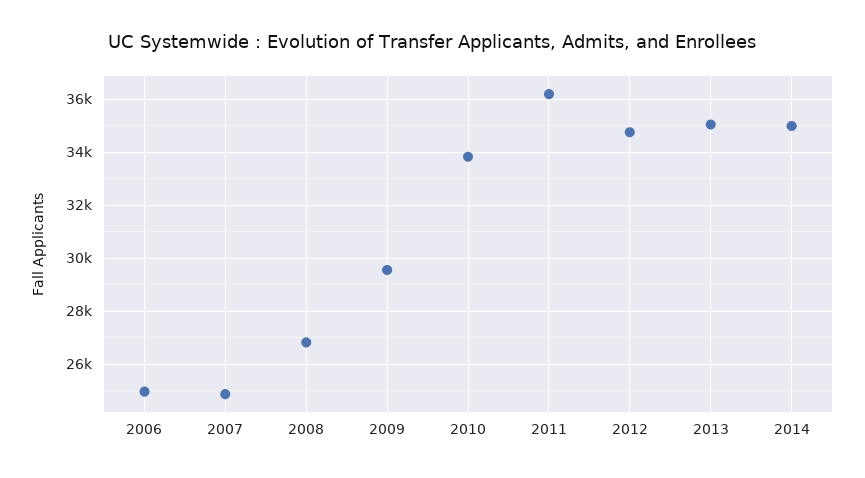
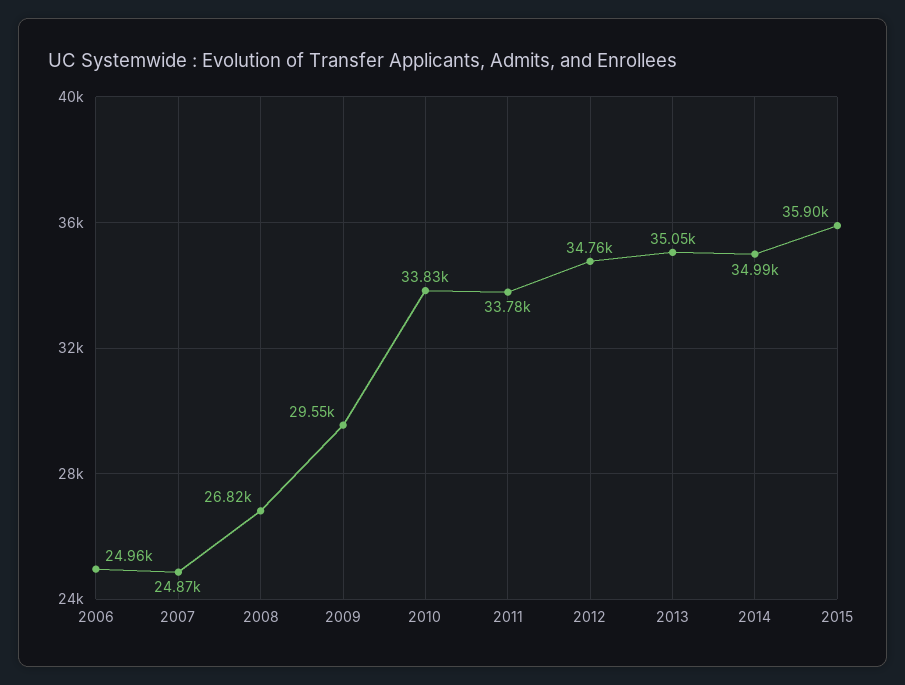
2011: 36250 -> 33780
2015: none -> 35900

